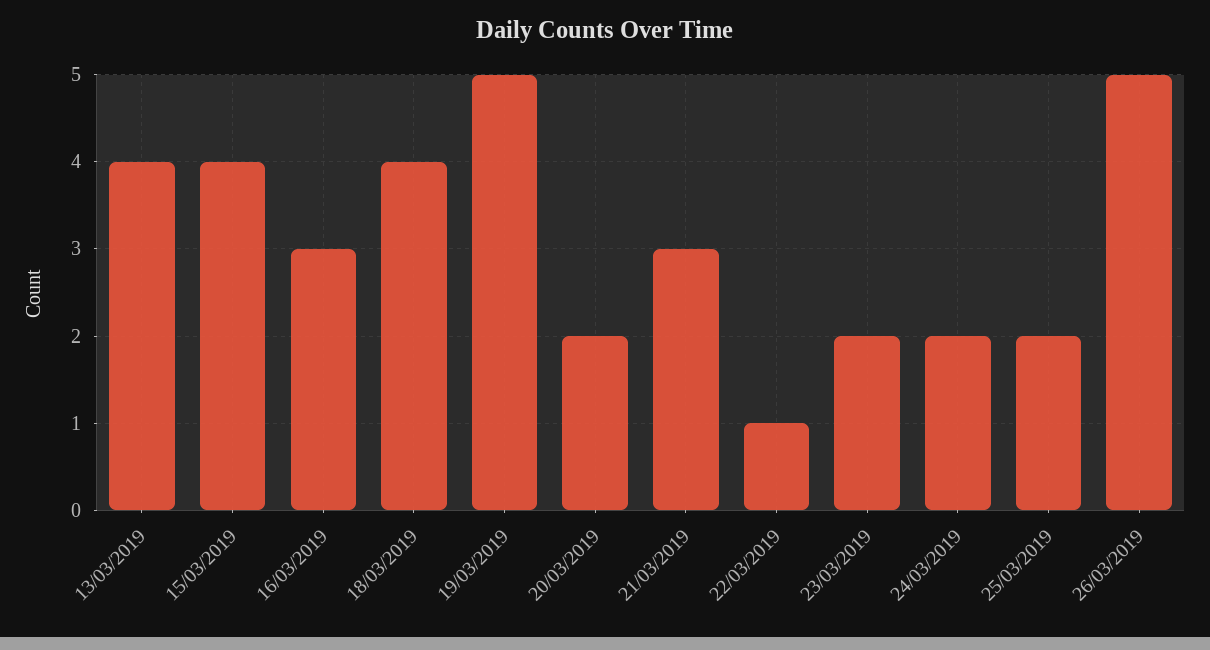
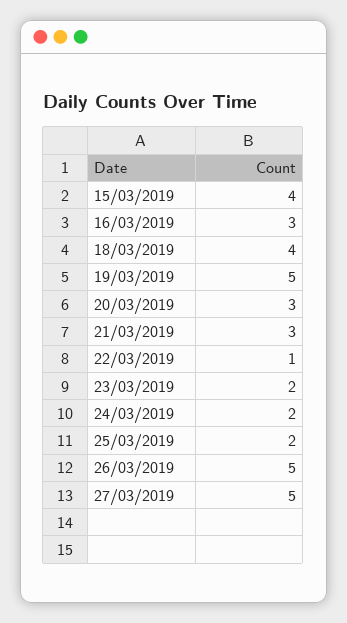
13/03/2019: 4 -> none
20/03/2019: 2 -> 3
27/03/2019: none -> 5

